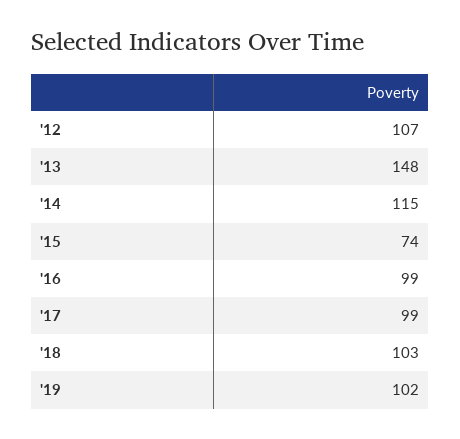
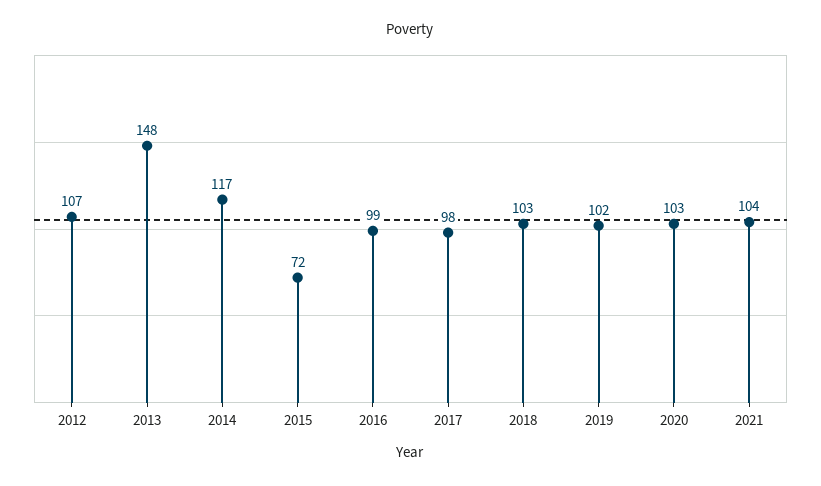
'14: 115 -> 117
'15: 74 -> 72
'17: 99 -> 98
2020: none -> 103
2021: none -> 104

